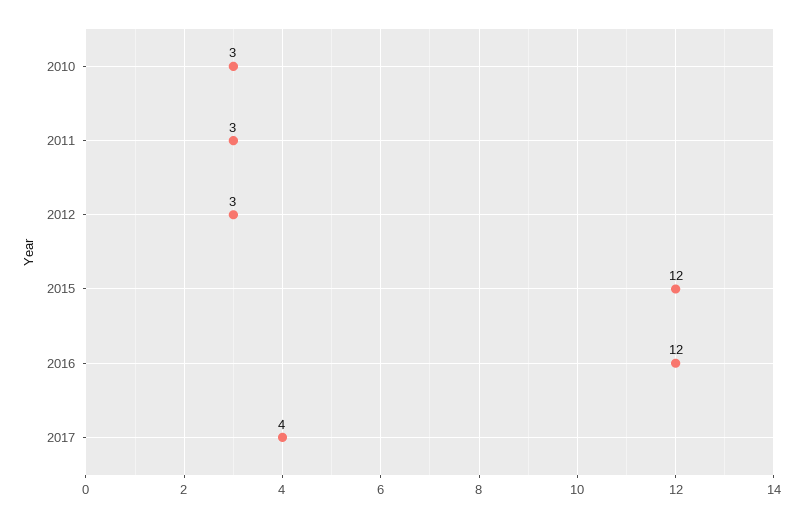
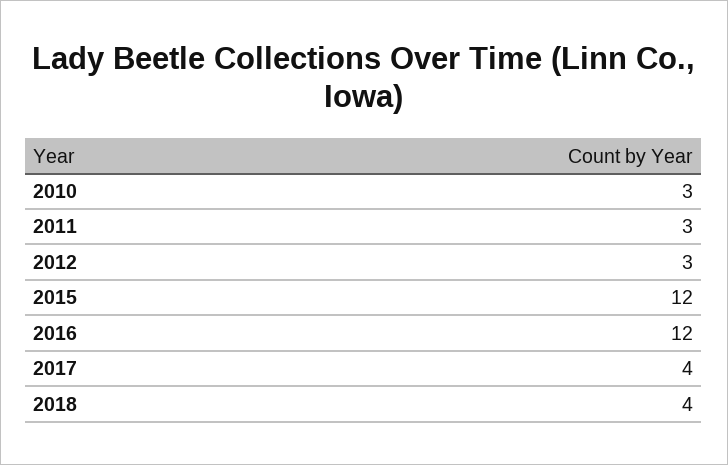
2018: none -> 4

